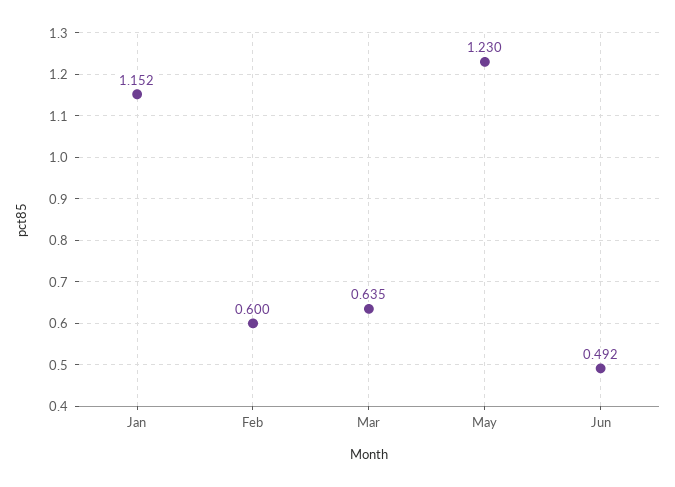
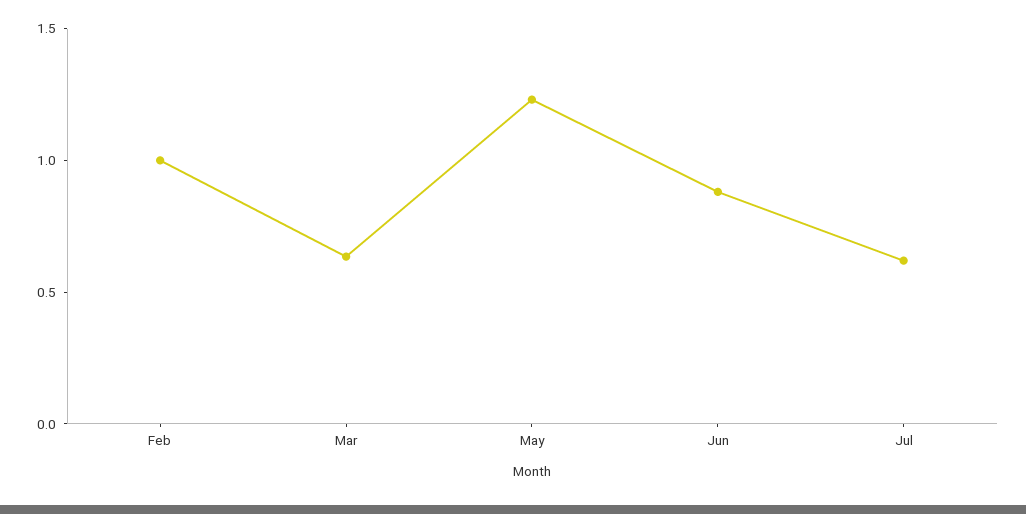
Jan: 1.152 -> none
Feb: 0.6 -> 1
Jun: 0.492 -> 0.9
Jul: none -> 0.6

